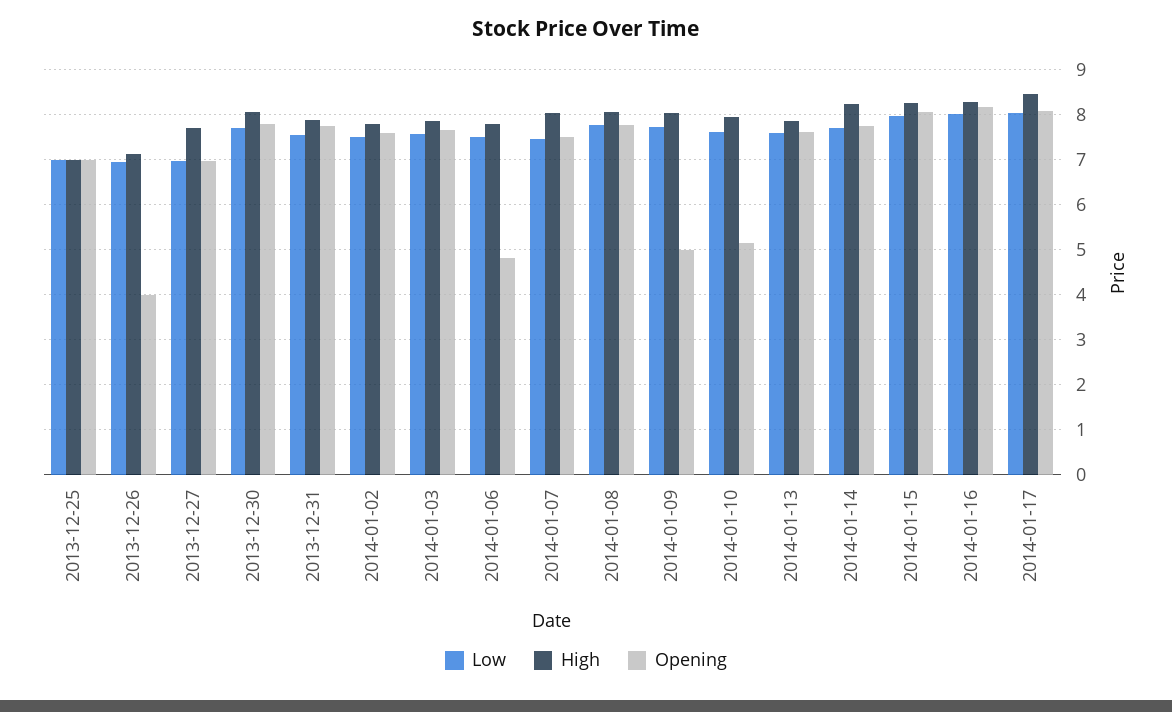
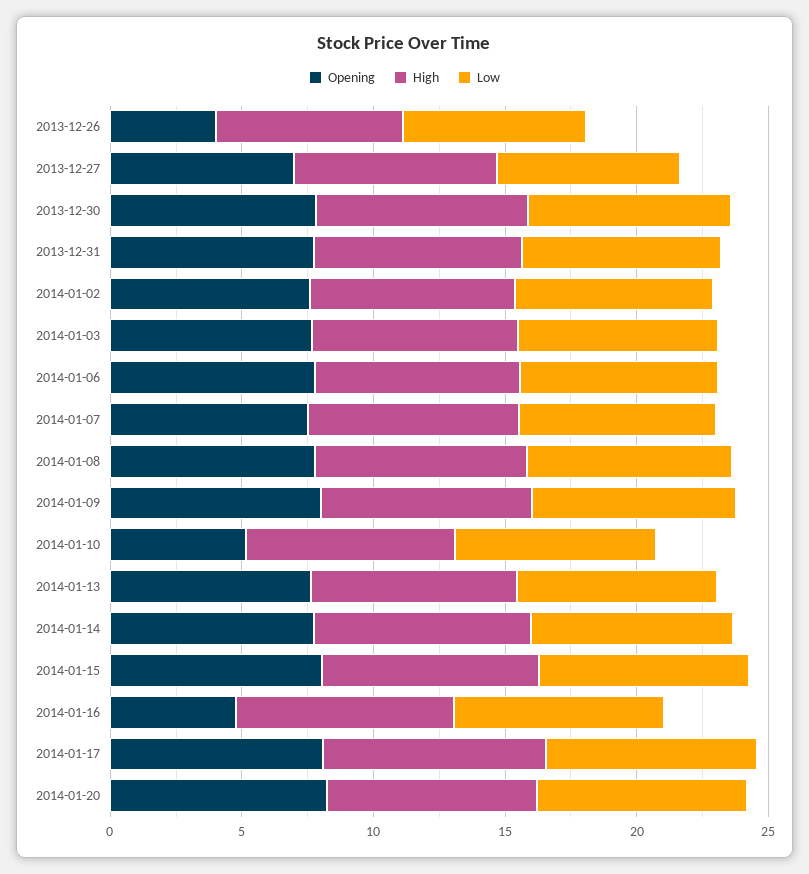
Low, 2013-12-25: 7 -> none
High, 2013-12-25: 7 -> none
Opening, 2013-12-25: 7 -> none
Opening, 2014-01-06: 4.8 -> 8
Opening, 2014-01-09: 5 -> 8
Opening, 2014-01-16: 8.2 -> 5
Opening, 2014-01-20: none -> 8
High, 2014-01-20: none -> 8
Low, 2014-01-20: none -> 8

